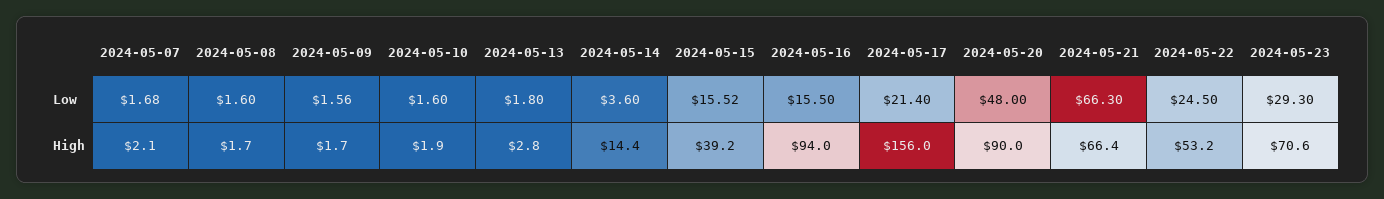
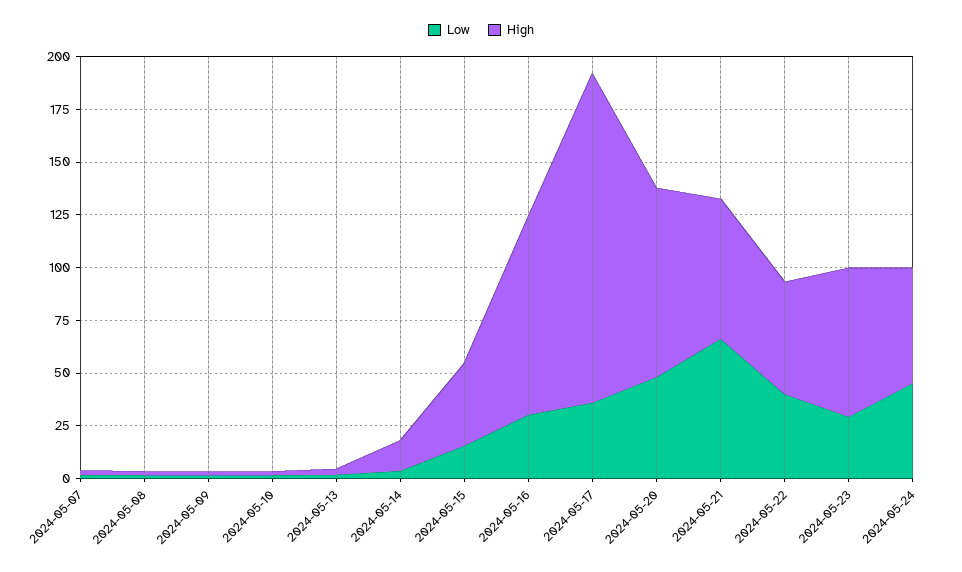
Low, 2024-05-16: 15.5 -> 30
Low, 2024-05-17: 21.4 -> 35
Low, 2024-05-22: 24.5 -> 40
Low, 2024-05-24: none -> 45
High, 2024-05-24: none -> 55

